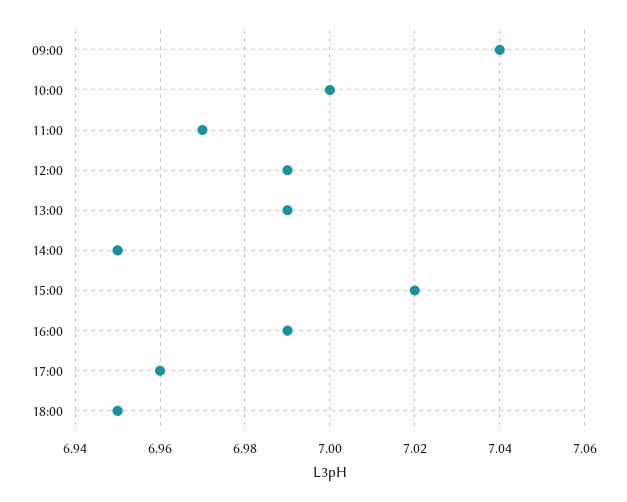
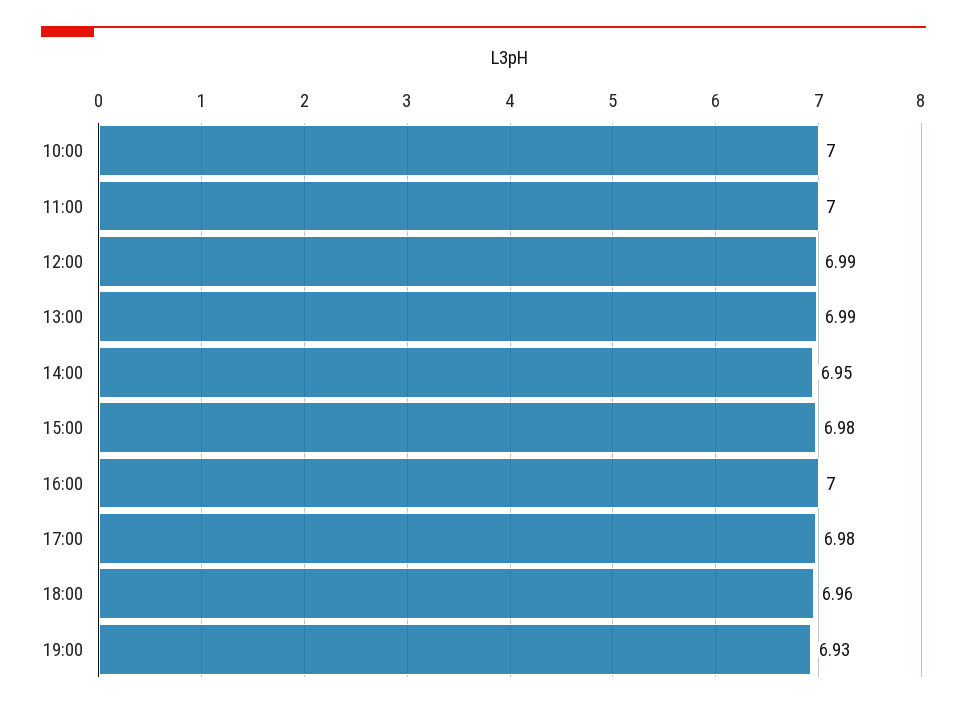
09:00: 7.04 -> none
11:00: 6.97 -> 7
15:00: 7.02 -> 6.98
16:00: 6.99 -> 7
17:00: 6.96 -> 6.98
18:00: 6.95 -> 6.96
19:00: none -> 6.93

